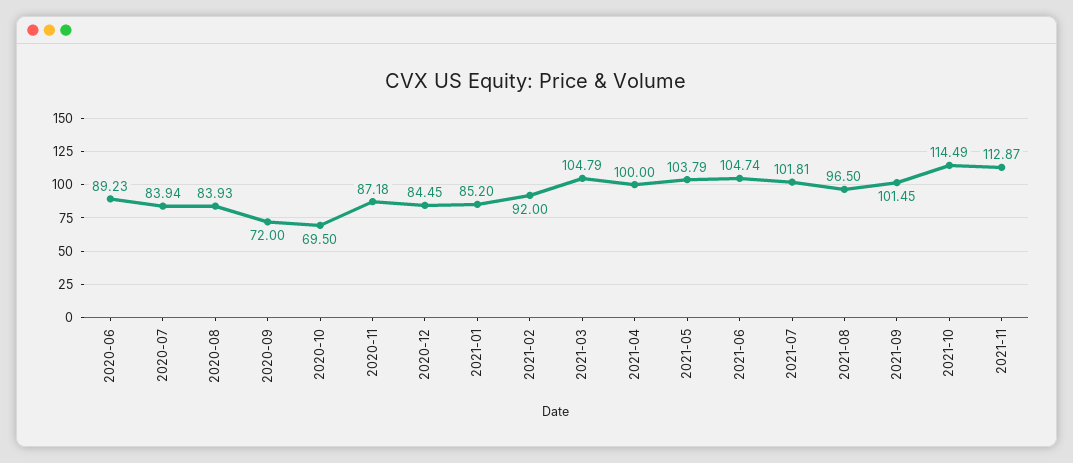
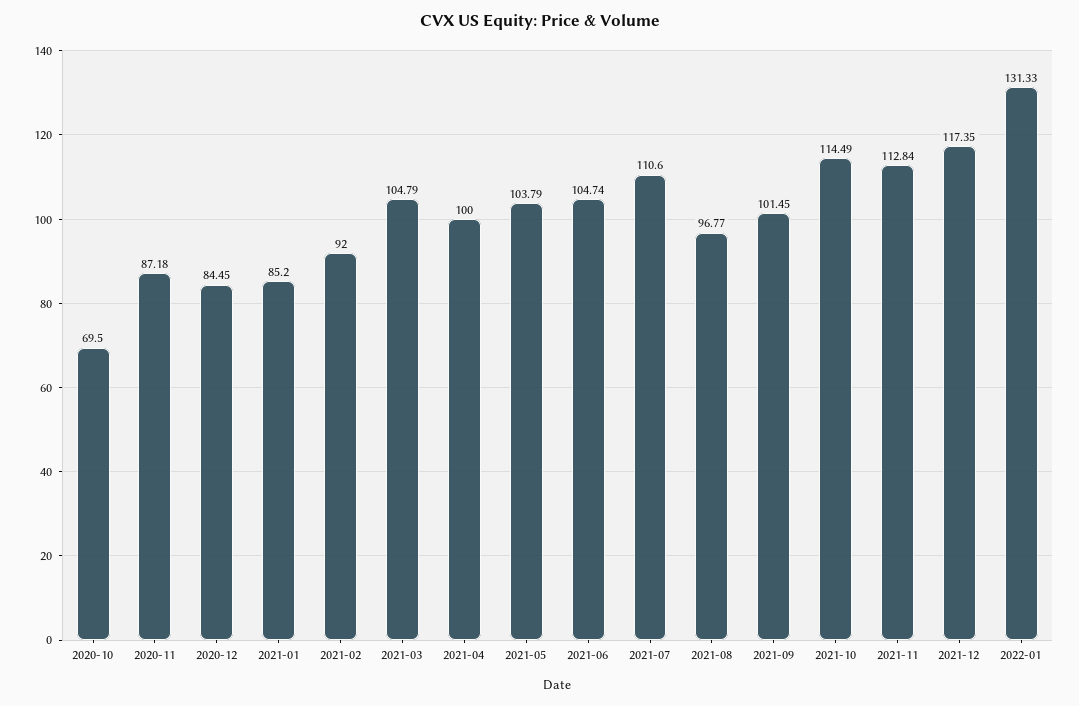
2020-06: 89.23 -> none
2020-07: 83.94 -> none
2020-08: 83.93 -> none
2020-09: 72 -> none
2021-07: 101.81 -> 110.6
2021-08: 96.5 -> 96.77
2021-11: 112.87 -> 112.84
2021-12: none -> 117.35
2022-01: none -> 131.33

